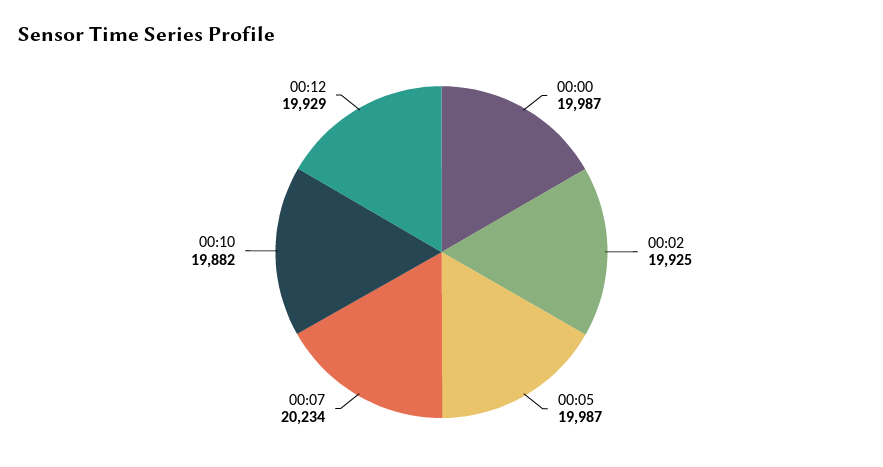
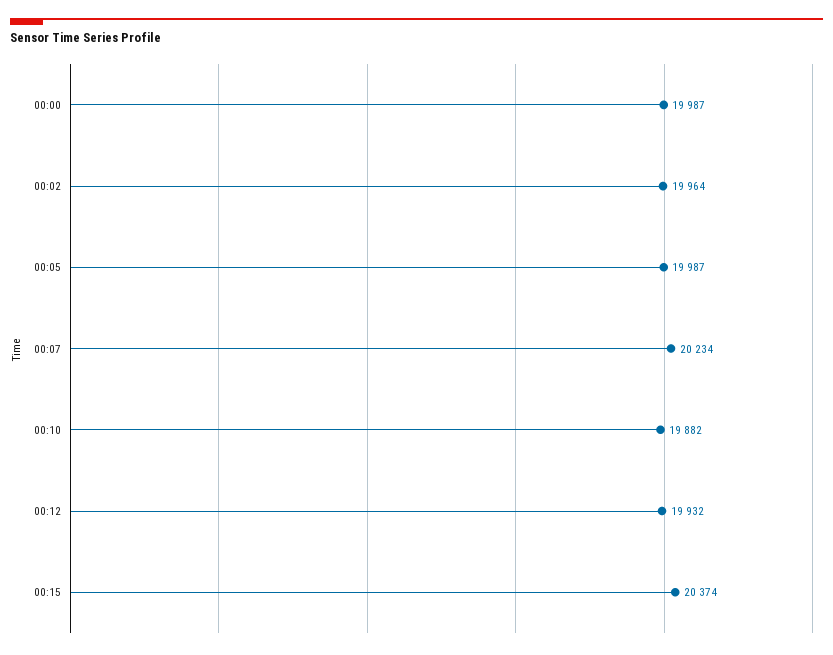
00:02: 19925 -> 19964
00:12: 19929 -> 19932
00:15: none -> 20374

